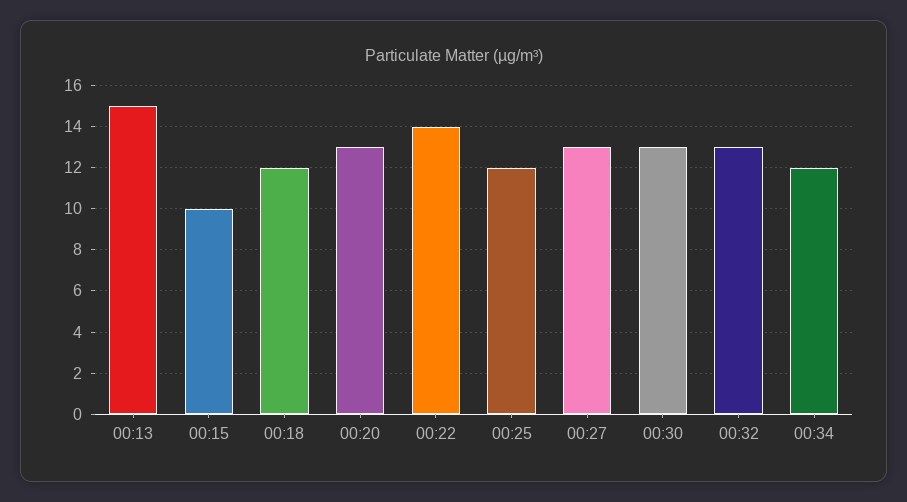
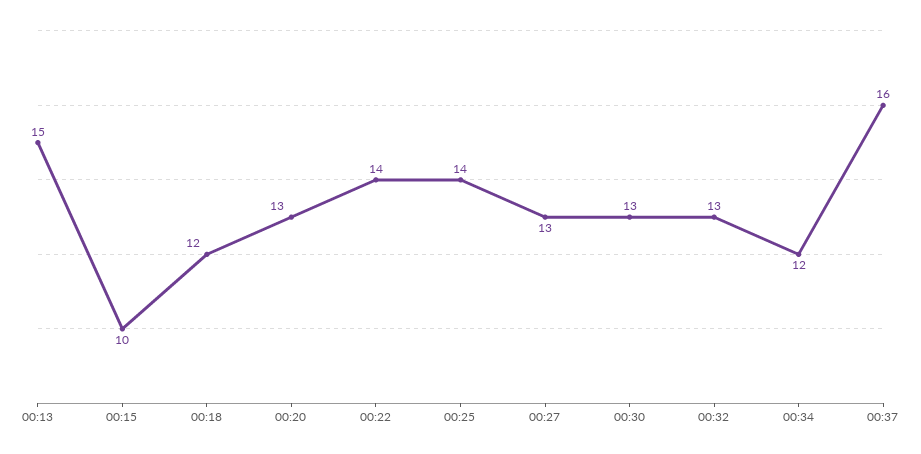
00:25: 12 -> 14
00:37: none -> 16

